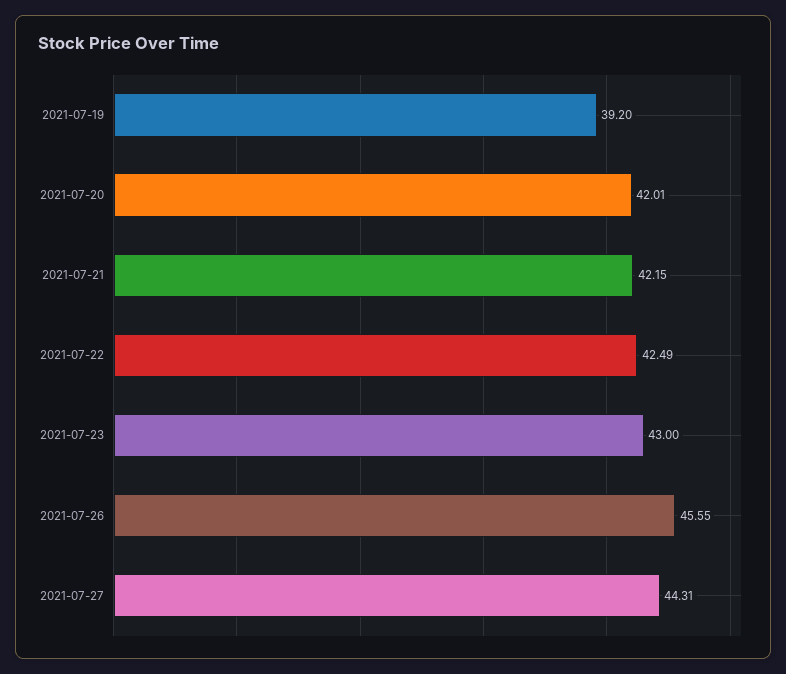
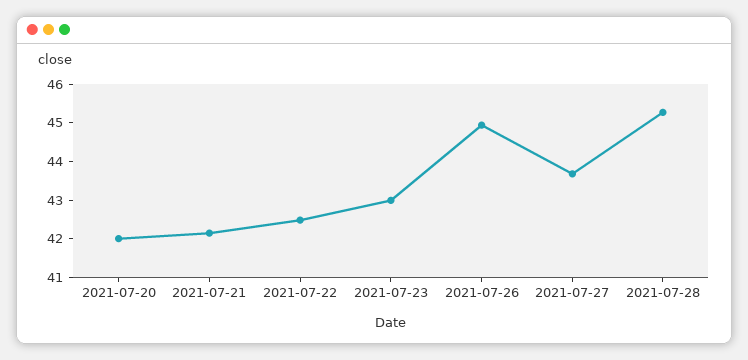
2021-07-19: 39.2 -> none
2021-07-26: 45.55 -> 45
2021-07-27: 44.31 -> 43.75
2021-07-28: none -> 45.25

